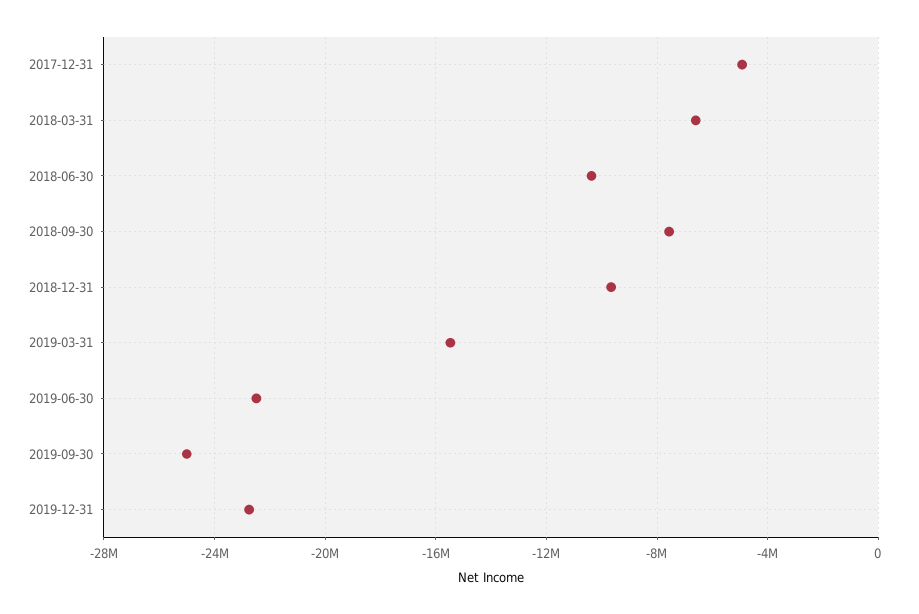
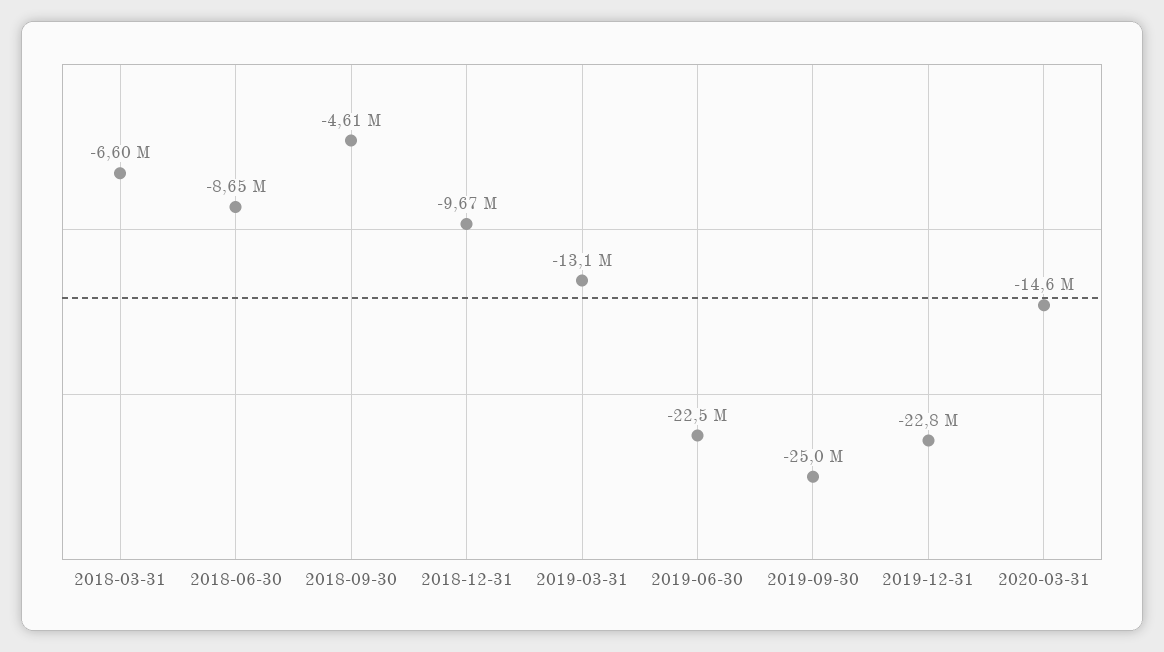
2017-12-31: -5000000 -> none
2018-06-30: -10500000 -> -8650000
2018-09-30: -7500000 -> -4610000
2019-03-31: -15500000 -> -13100000
2020-03-31: none -> -14600000

